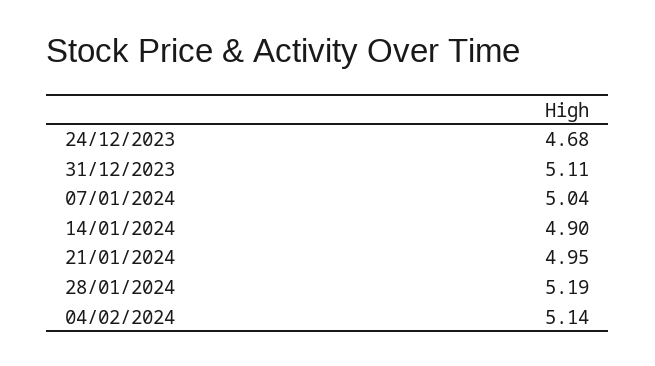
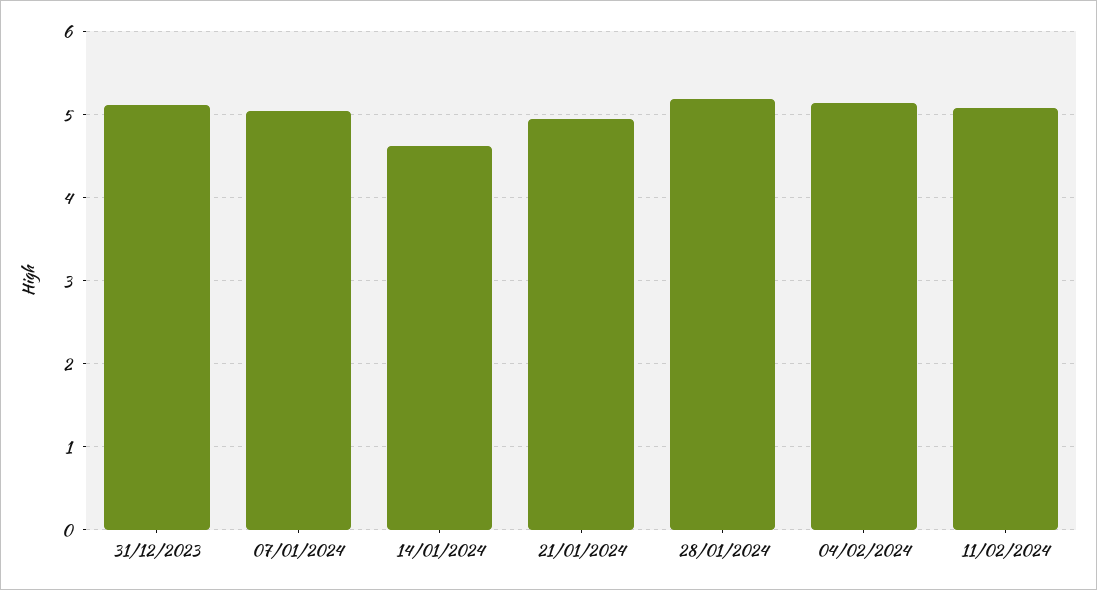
24/12/2023: 4.68 -> none
14/01/2024: 4.9 -> 4.6
11/02/2024: none -> 5.1

